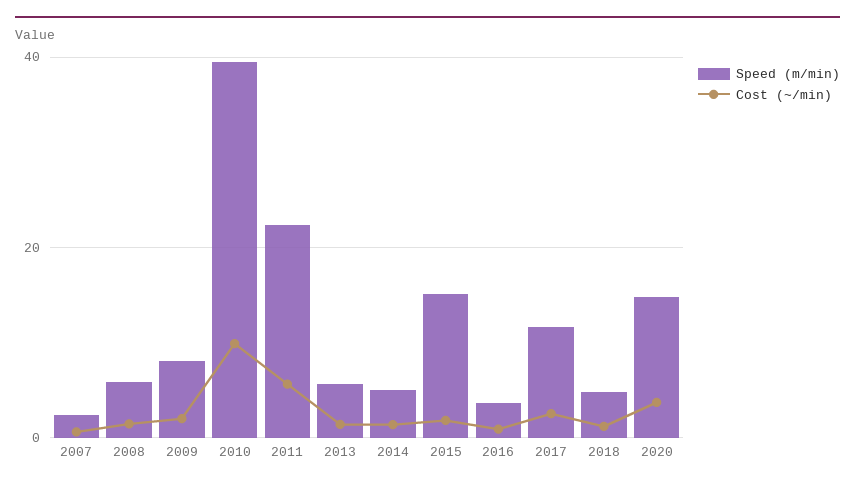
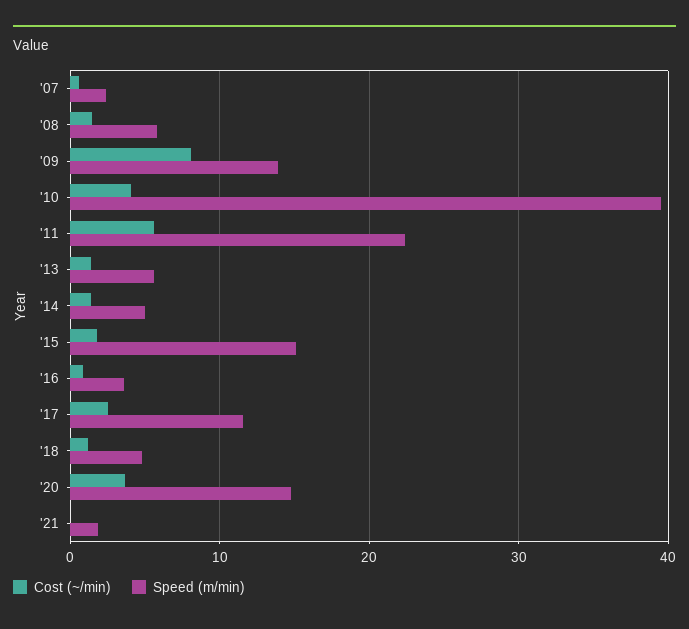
Speed (m/min), 2009: 8 -> 14
Cost (~/min), 2009: 2 -> 8
Cost (~/min), 2010: 10 -> 4
Cost (~/min), '21: none -> 0
Speed (m/min), '21: none -> 2

